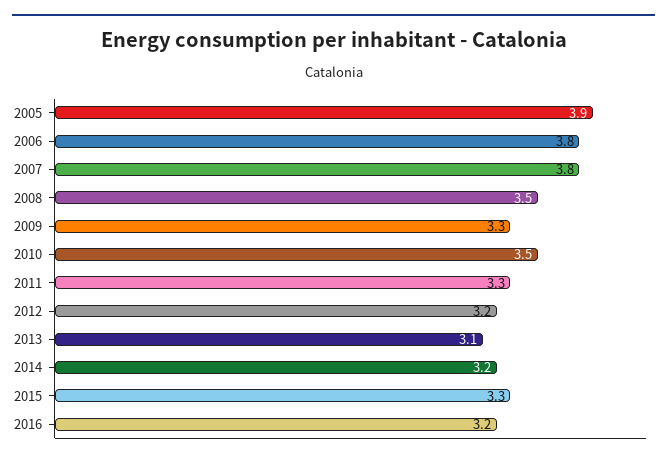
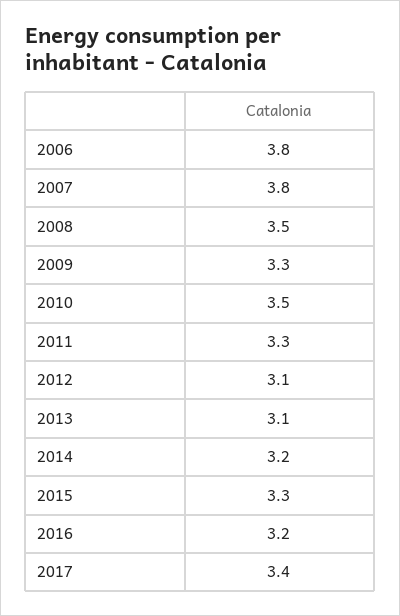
2005: 3.9 -> none
2012: 3.2 -> 3.1
2017: none -> 3.4

